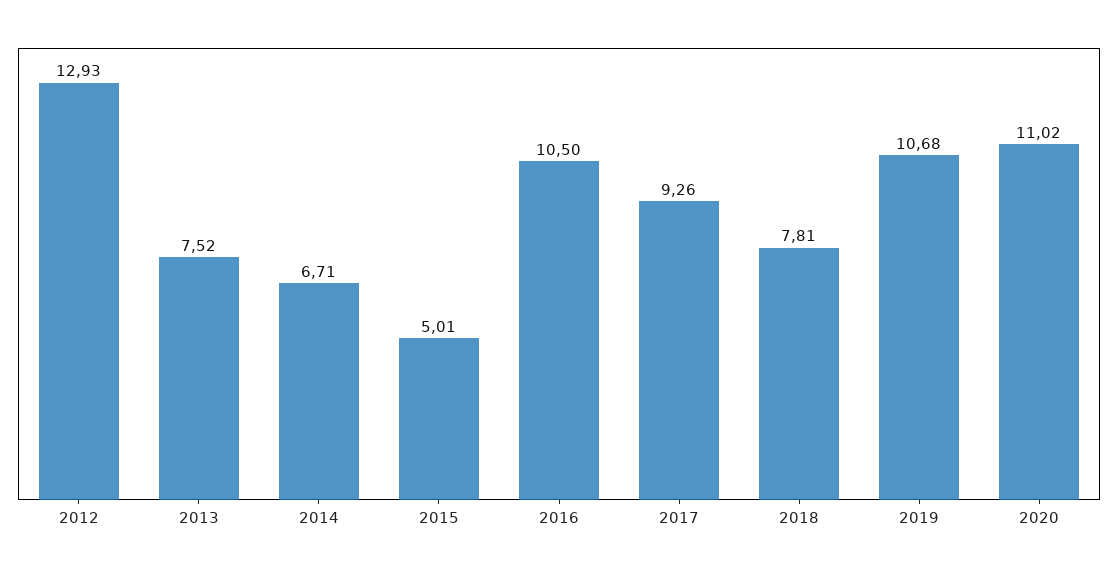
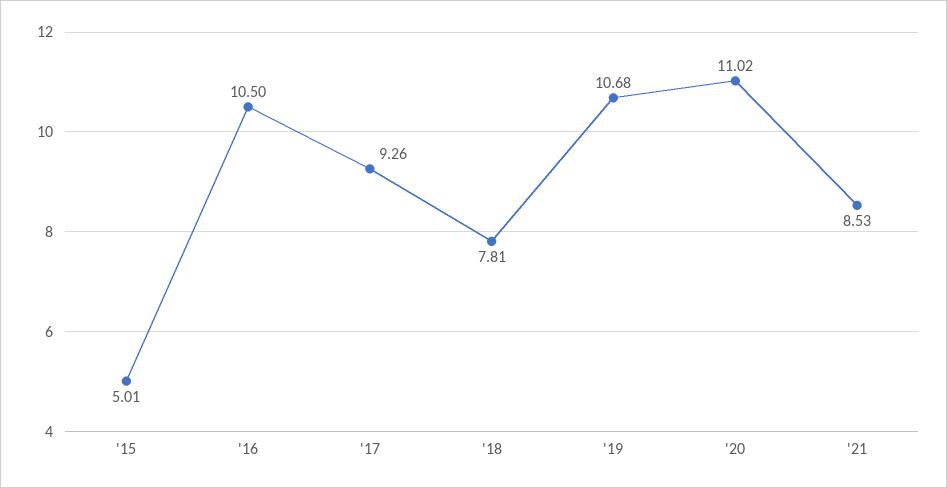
2012: 12.93 -> none
2013: 7.52 -> none
2014: 6.71 -> none
'21: none -> 8.53

